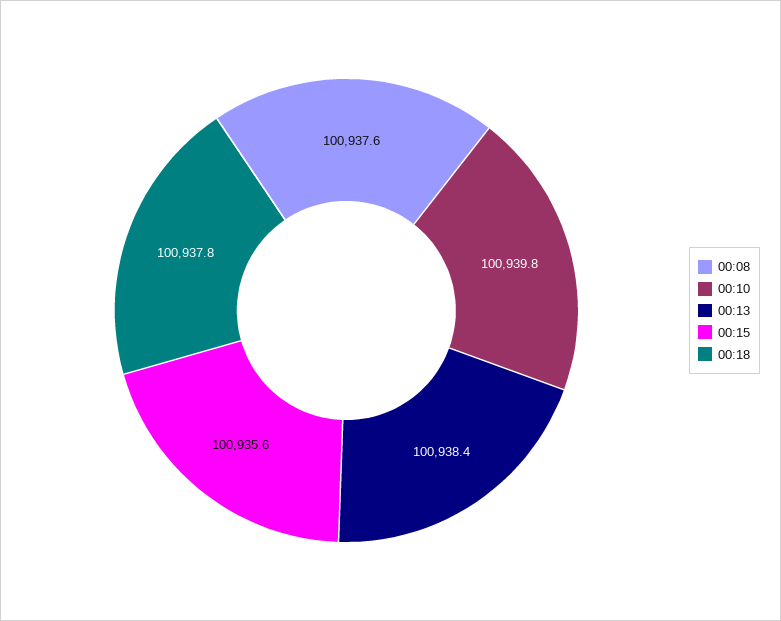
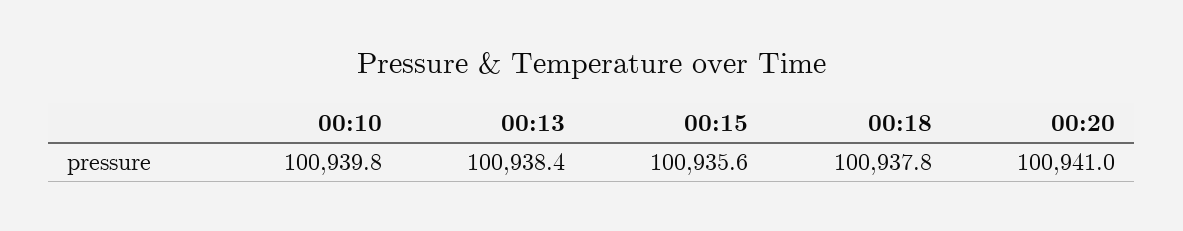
00:08: 100937.6 -> none
00:20: none -> 100941

